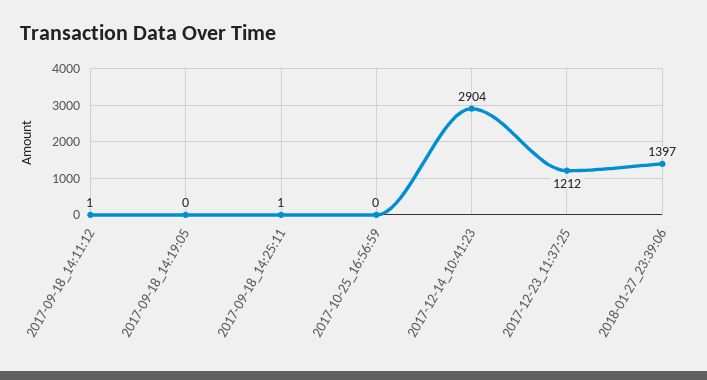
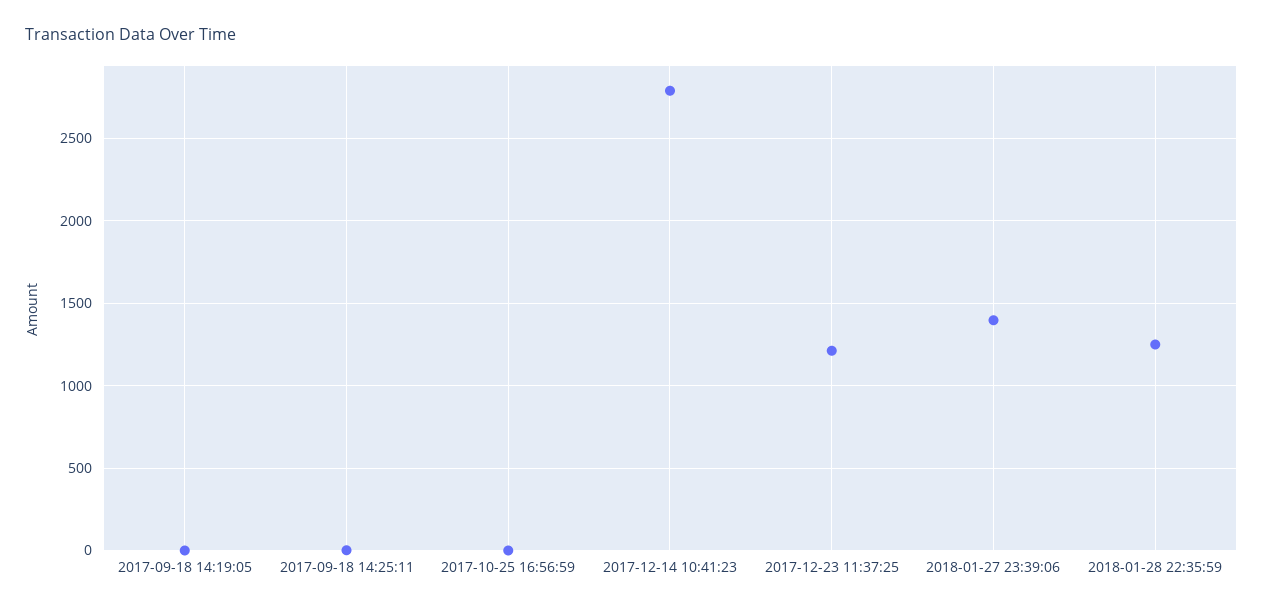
2017-09-18_14:11:12: 1 -> none
2017-12-14_10:41:23: 2904 -> 2800
2018-01-28 22:35:59: none -> 1250

